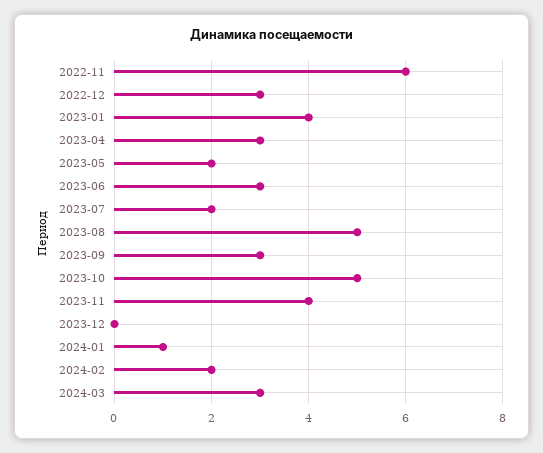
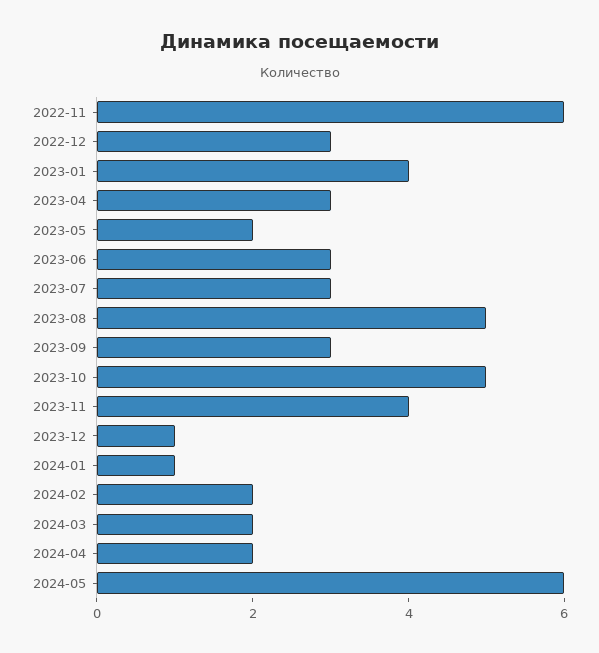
2023-07: 2 -> 3
2023-12: 0 -> 1
2024-03: 3 -> 2
2024-04: none -> 2
2024-05: none -> 6

